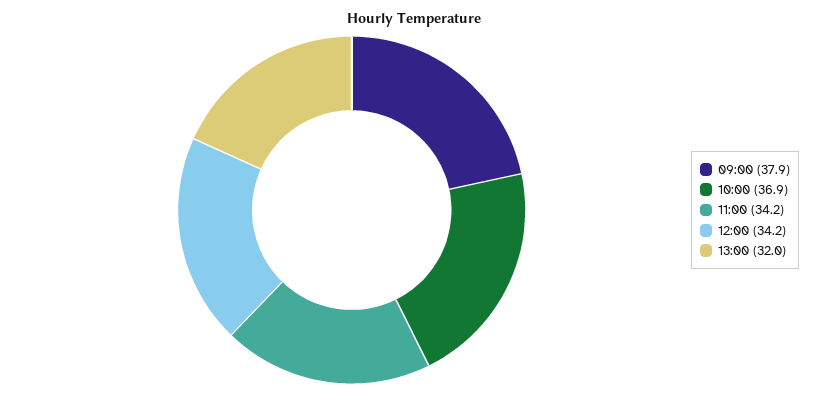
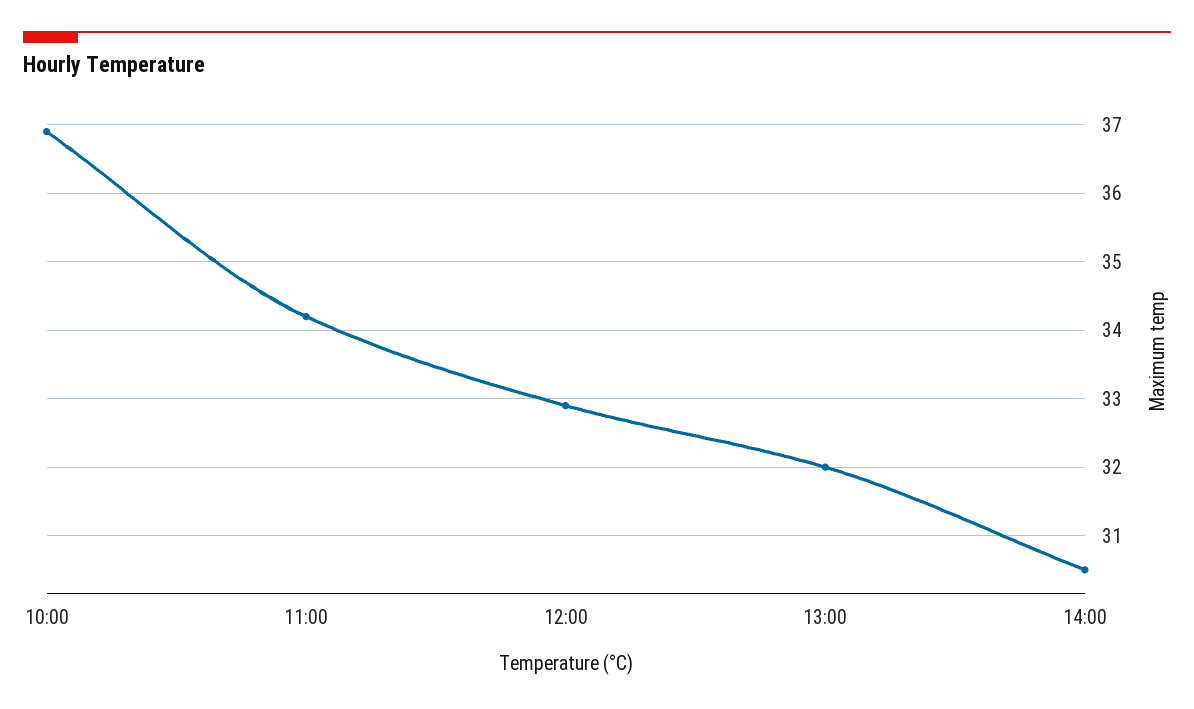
09:00: 37.9 -> none
12:00: 34.2 -> 32.9
14:00: none -> 30.5

